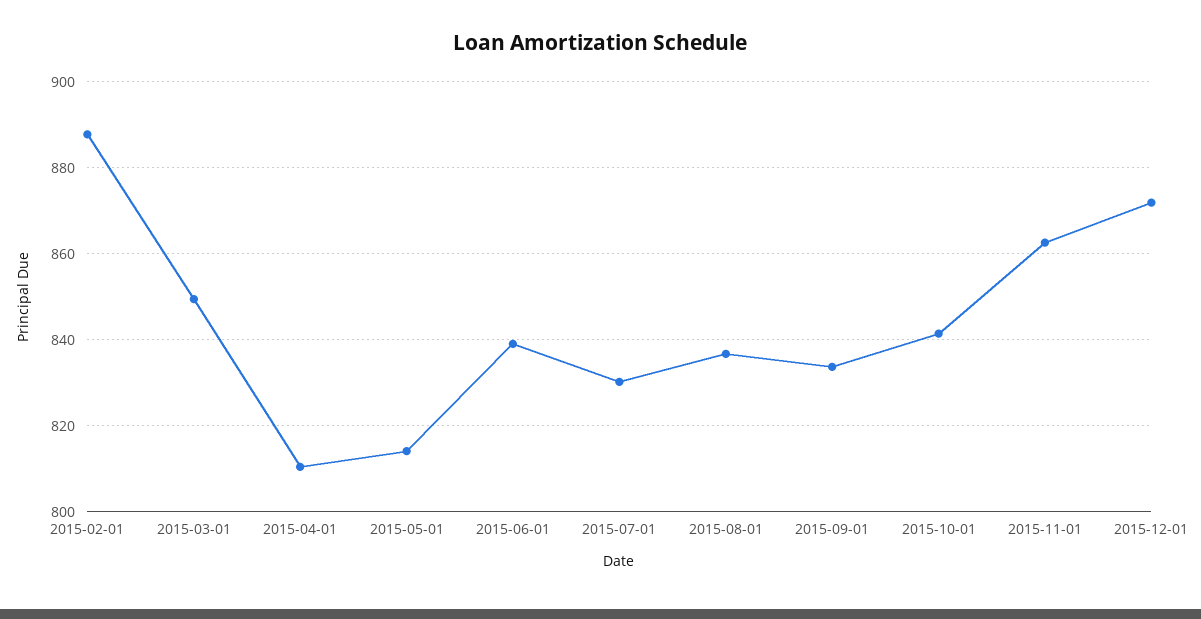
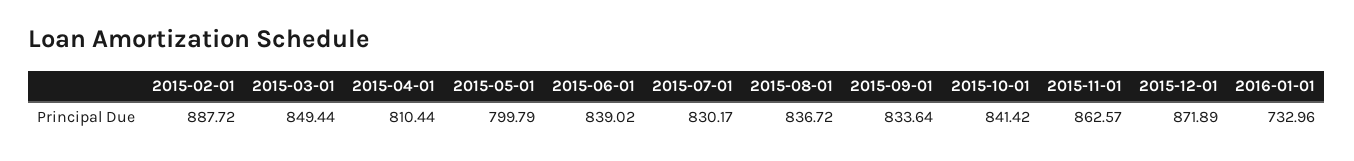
2015-05-01: 814 -> 799.79
2016-01-01: none -> 732.96

